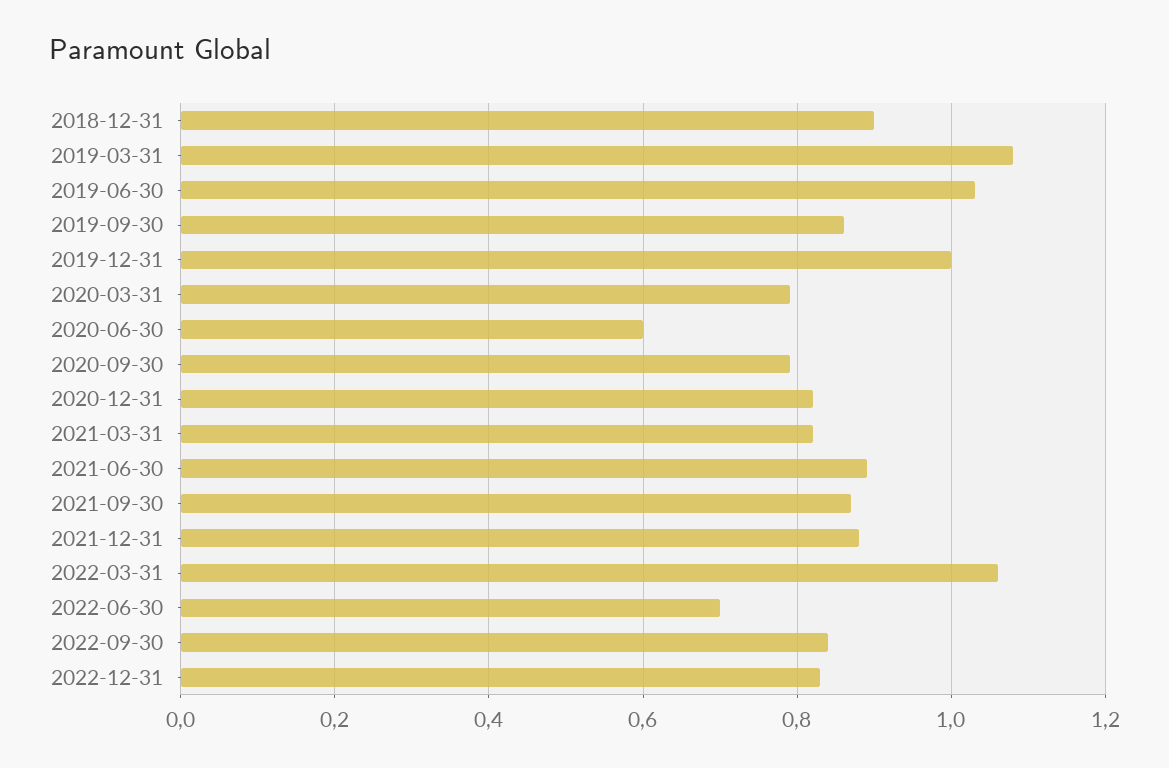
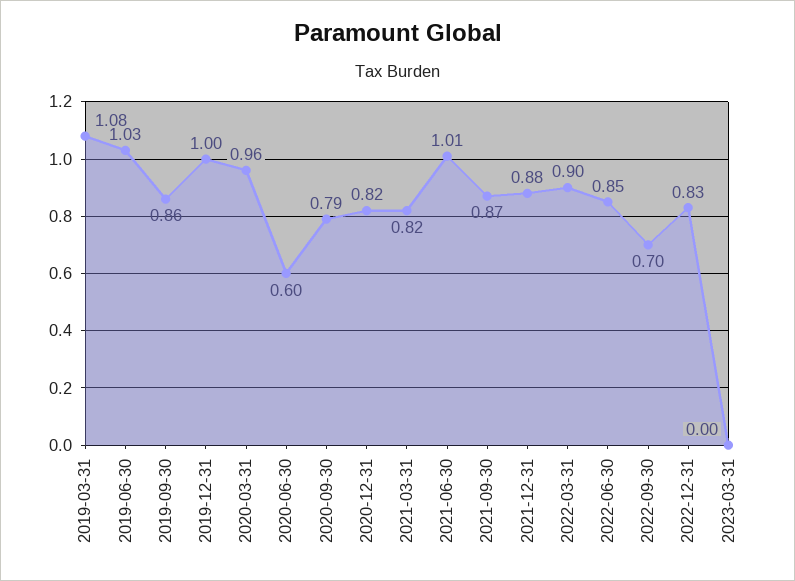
2018-12-31: 0.9 -> none
2020-03-31: 0.8 -> 0.96
2021-06-30: 0.9 -> 1.01
2022-03-31: 1.05 -> 0.9
2022-06-30: 0.7 -> 0.85
2022-09-30: 0.85 -> 0.7
2023-03-31: none -> 0

